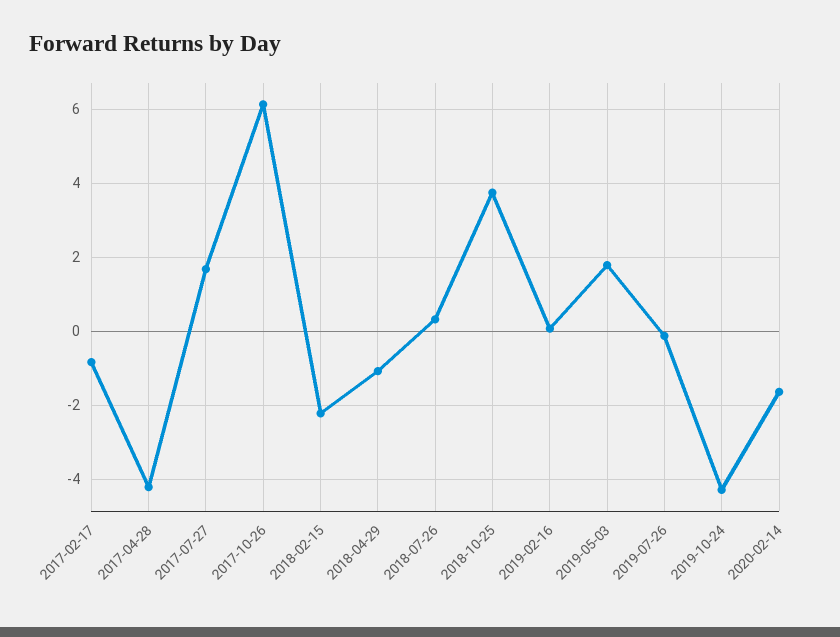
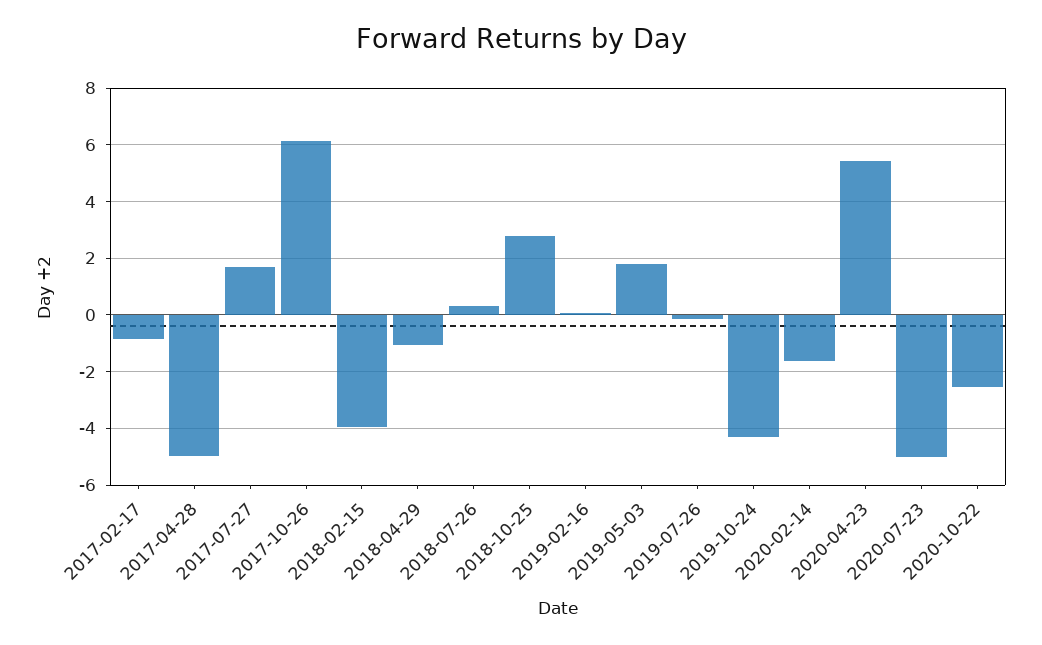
2017-04-28: -4.2 -> -5
2018-02-15: -2.2 -> -4
2018-10-25: 3.8 -> 2.75
2020-04-23: none -> 5.5
2020-07-23: none -> -5
2020-10-22: none -> -2.5

